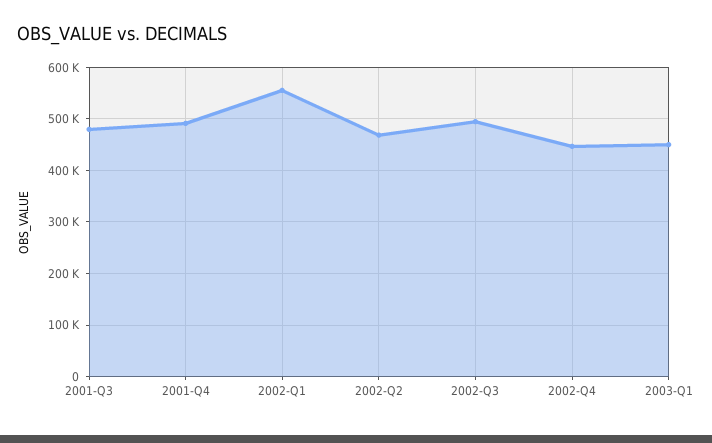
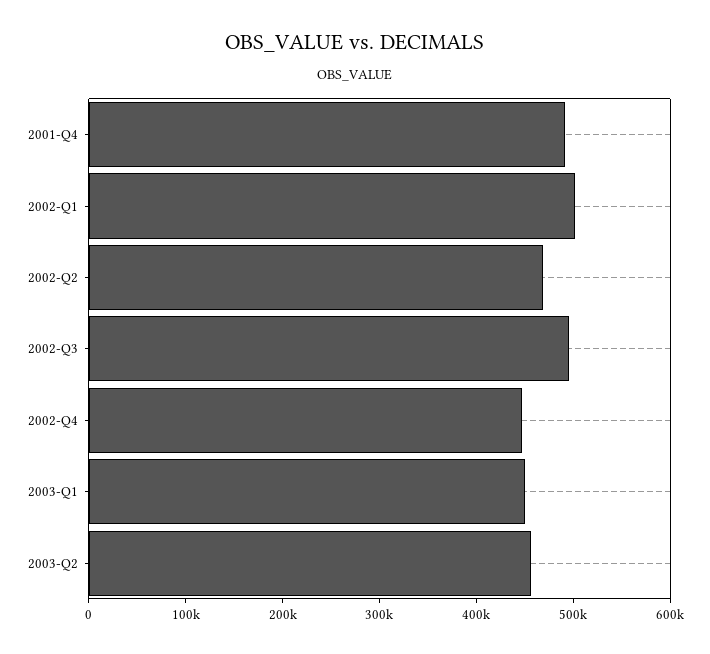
2001-Q3: 480000 -> none
2002-Q1: 560000 -> 500000
2003-Q2: none -> 460000

